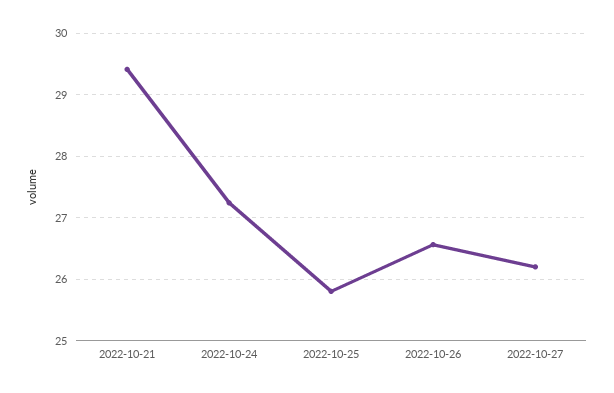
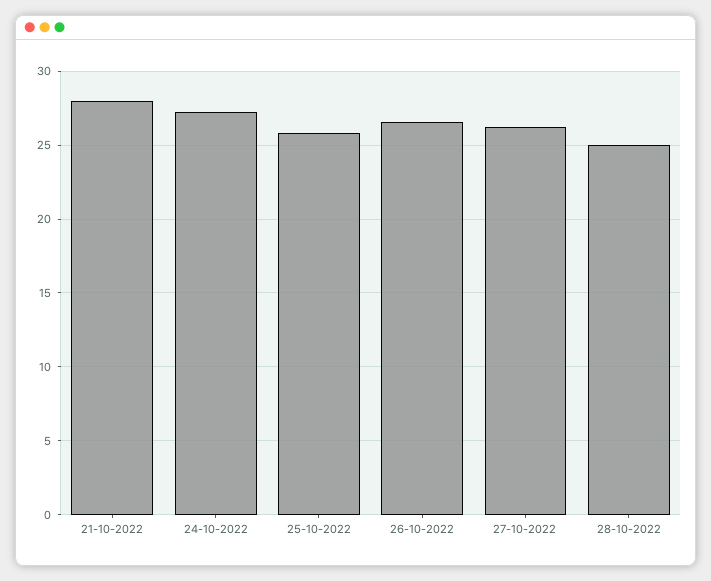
2022-10-21: 29.4 -> 28
28-10-2022: none -> 25

